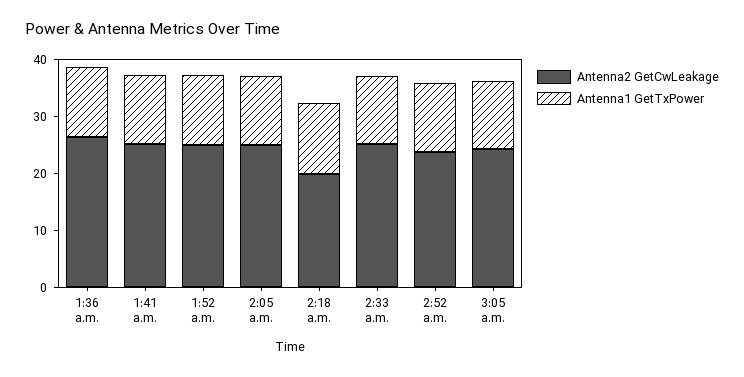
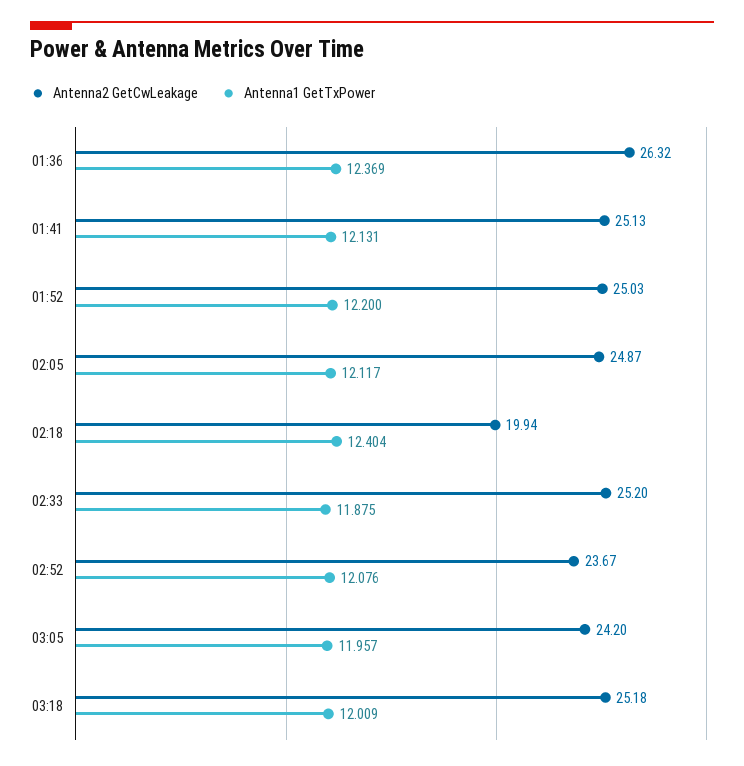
Antenna2 GetCwLeakage, 03:18: none -> 25.18
Antenna1 GetTxPower, 03:18: none -> 12.009

